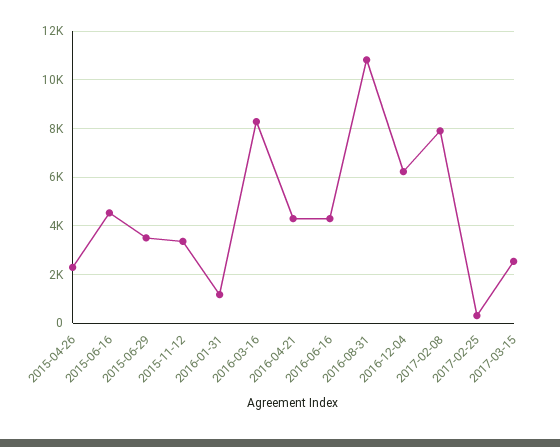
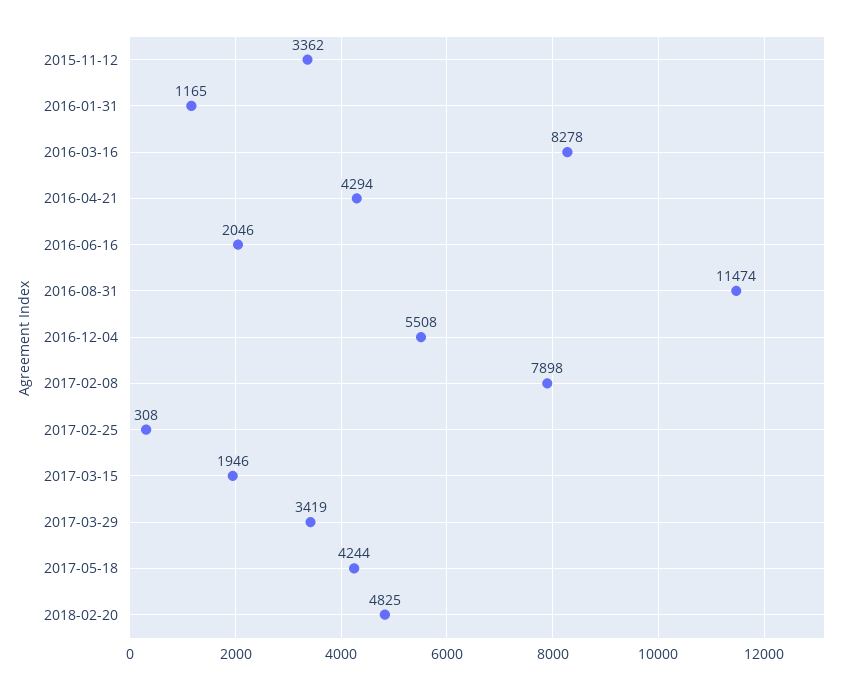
2015-04-26: 2250 -> none
2015-06-16: 4500 -> none
2015-06-29: 3500 -> none
2016-06-16: 4250 -> 2046
2016-08-31: 10750 -> 11474
2016-12-04: 6250 -> 5508
2017-03-15: 2500 -> 1946
2017-03-29: none -> 3419
2017-05-18: none -> 4244
2018-02-20: none -> 4825

